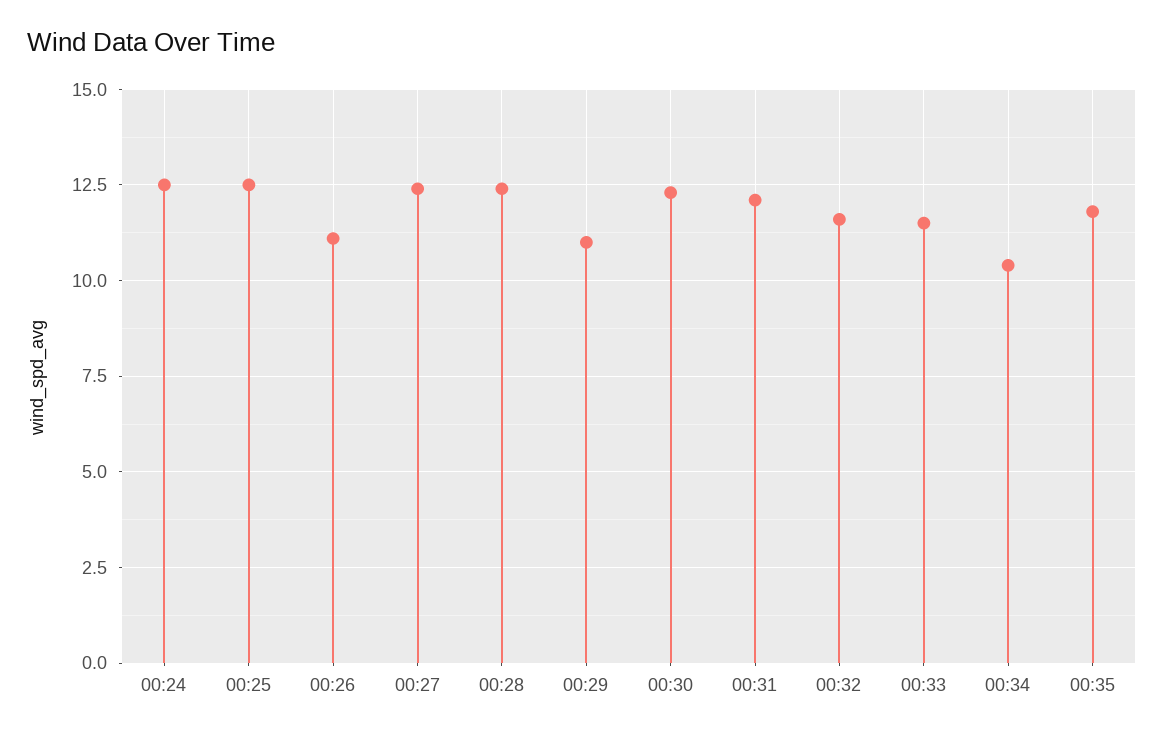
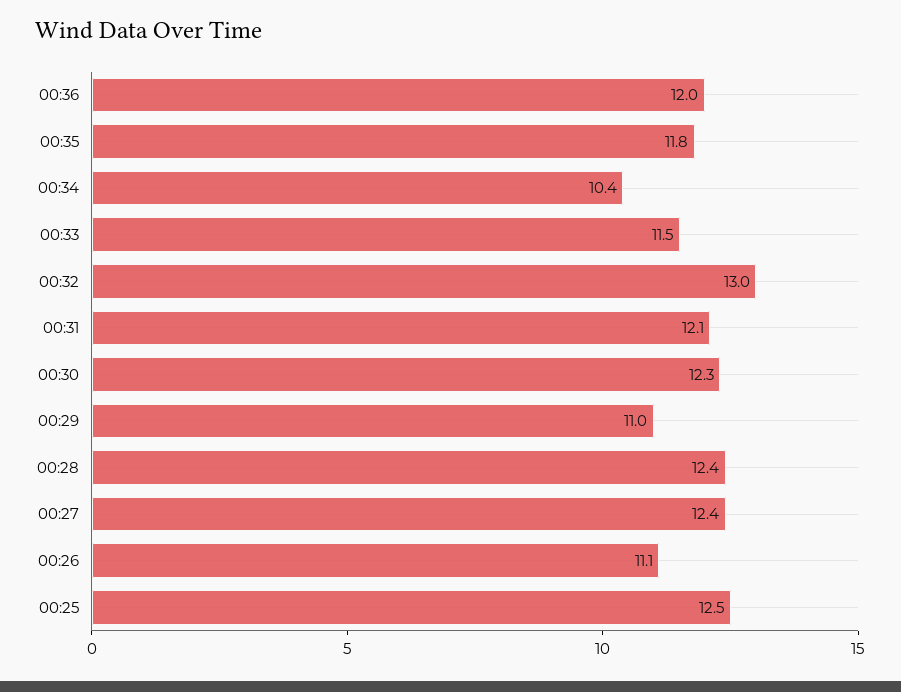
00:24: 12.5 -> none
00:32: 11.5 -> 13
00:36: none -> 12

